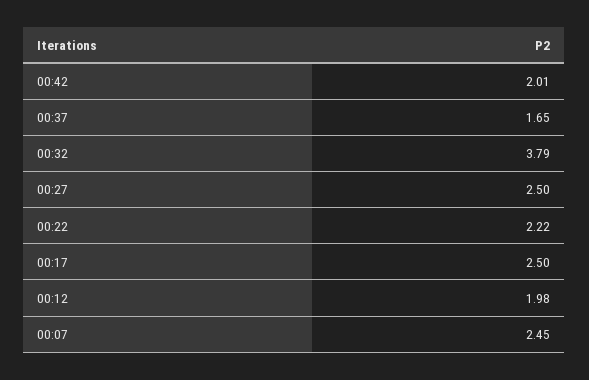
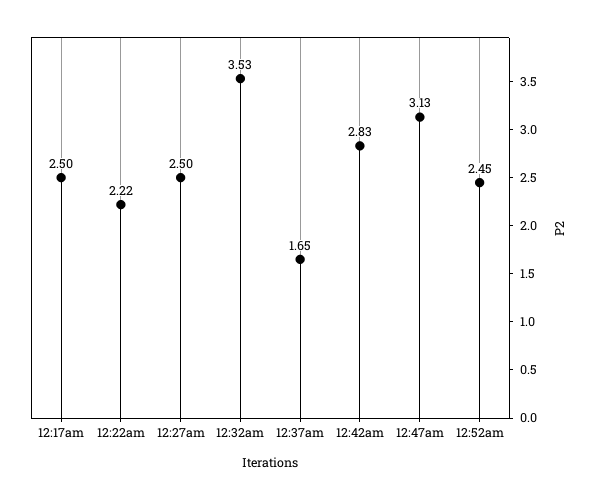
00:42: 2.01 -> 2.83
00:32: 3.79 -> 3.53
00:12: 1.98 -> none
00:07: 2.45 -> none
12:47am: none -> 3.13
12:52am: none -> 2.45

